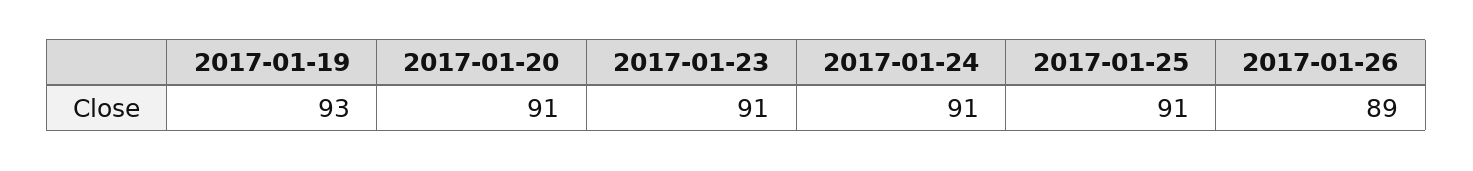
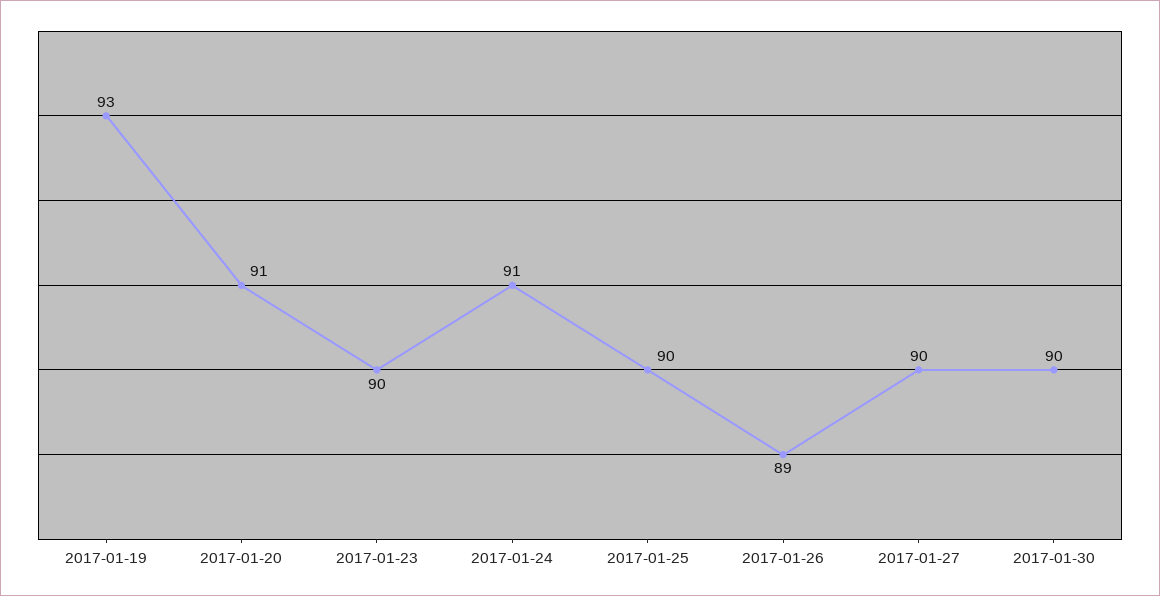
2017-01-23: 91 -> 90
2017-01-25: 91 -> 90
2017-01-27: none -> 90
2017-01-30: none -> 90

